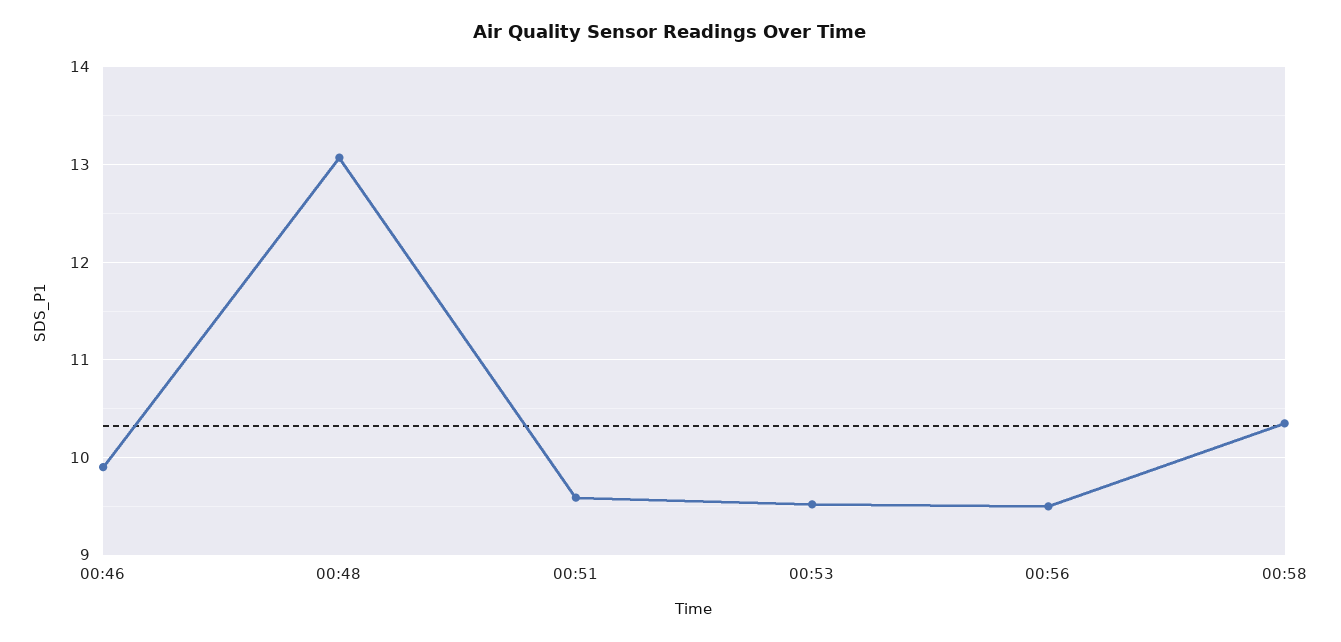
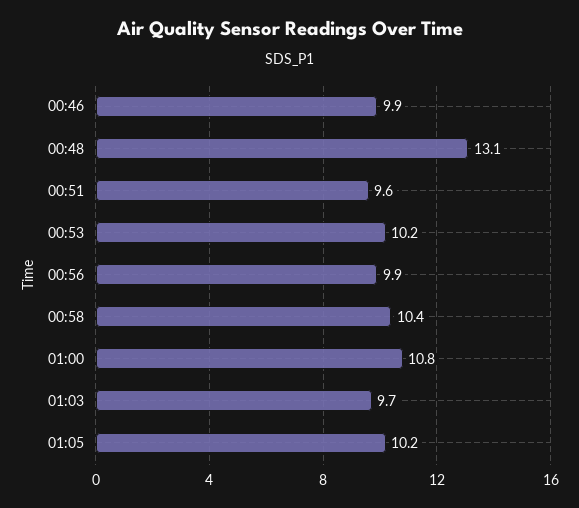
00:53: 9.5 -> 10.2
00:56: 9.5 -> 9.9
01:00: none -> 10.8
01:03: none -> 9.7
01:05: none -> 10.2

